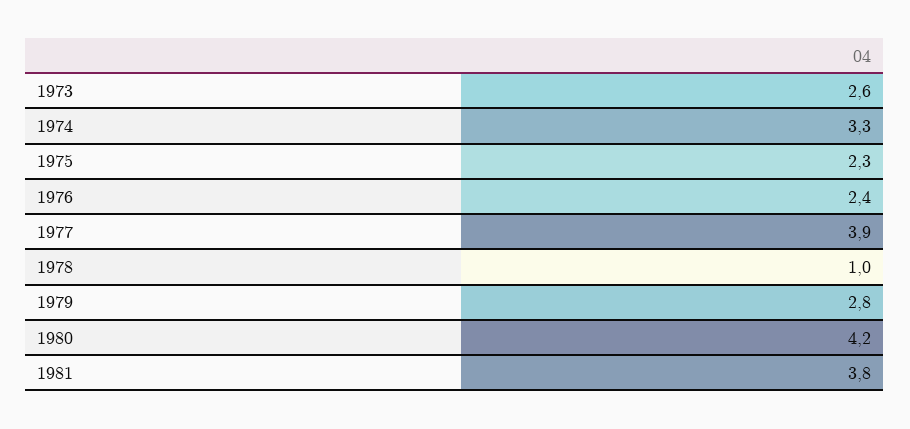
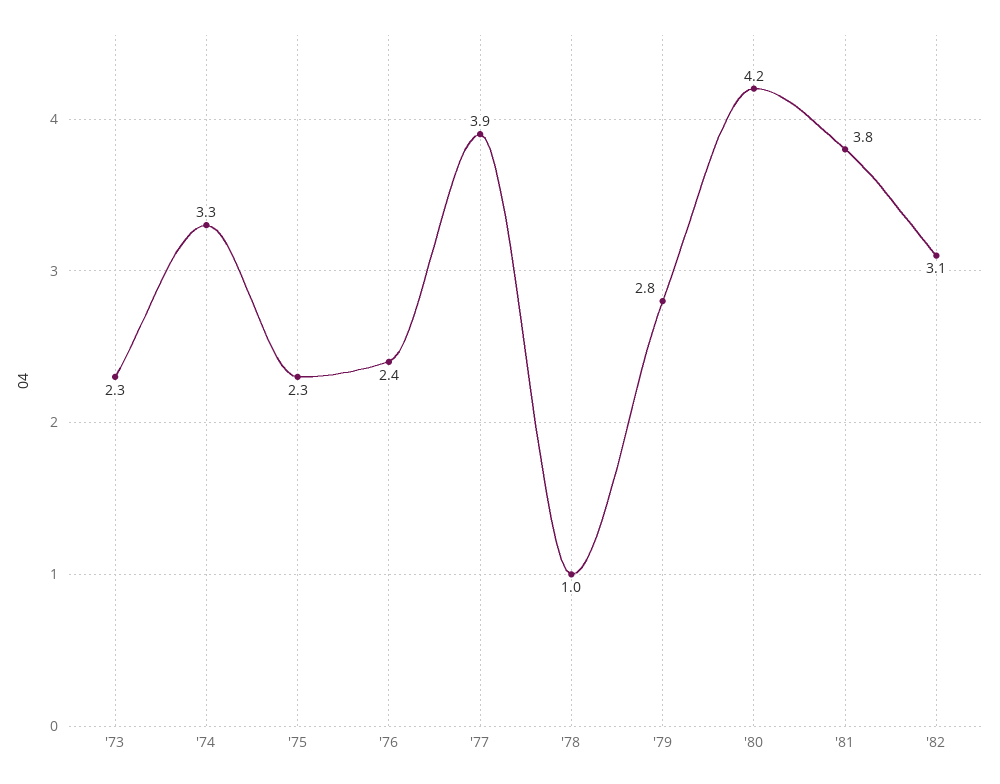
1973: 2.6 -> 2.3
'82: none -> 3.1

